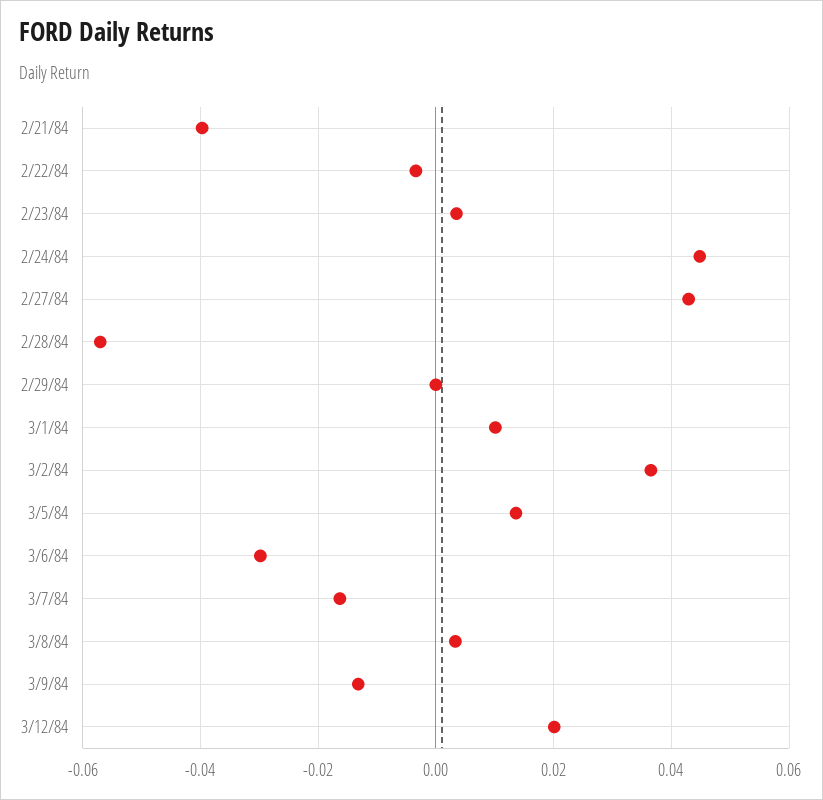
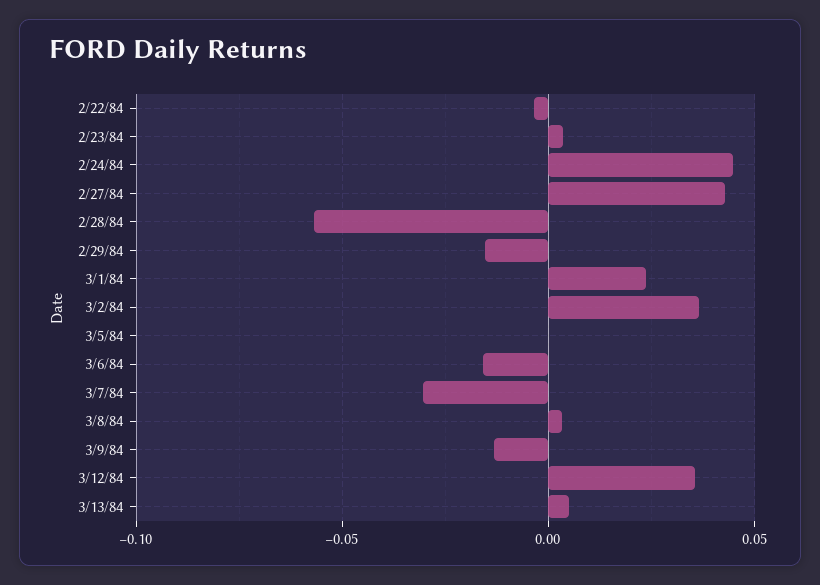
2/21/84: -0.04 -> none
2/29/84: 0 -> -0.015
3/1/84: 0.01 -> 0.025
3/5/84: 0.014 -> 0
3/6/84: -0.03 -> -0.015
3/7/84: -0.016 -> -0.03
3/12/84: 0.02 -> 0.035
3/13/84: none -> 0.005

